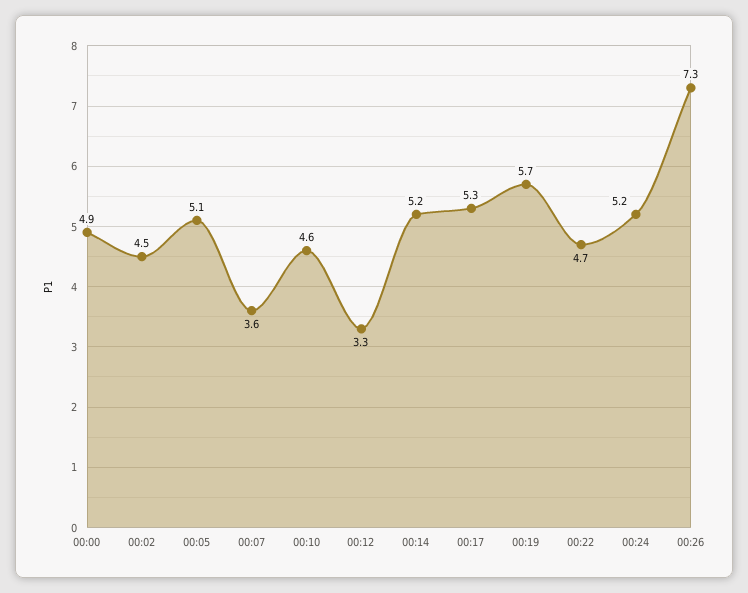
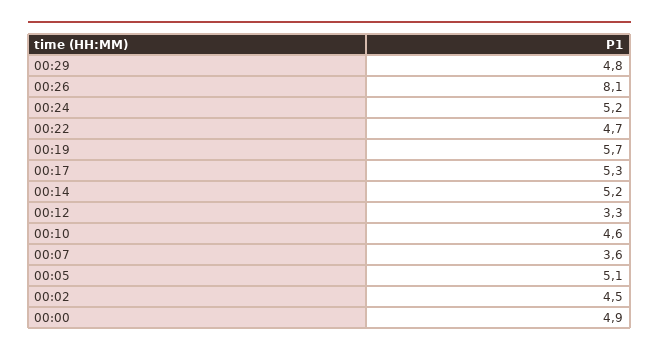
00:26: 7.3 -> 8.1
00:29: none -> 4.8

